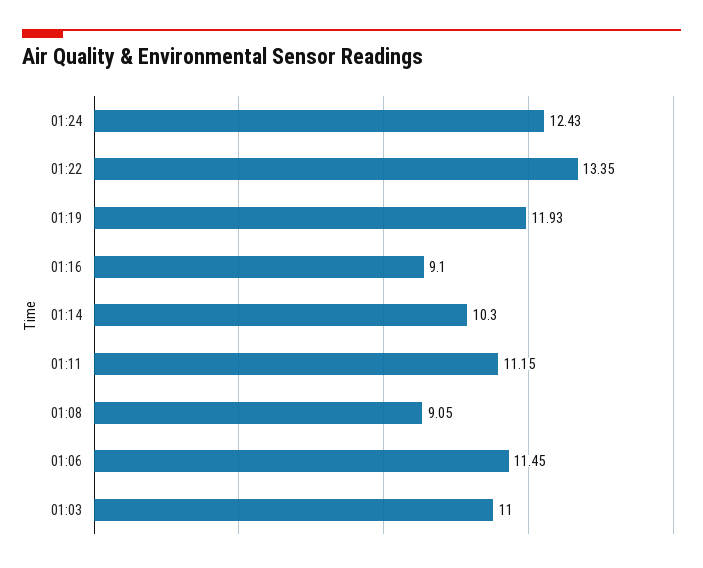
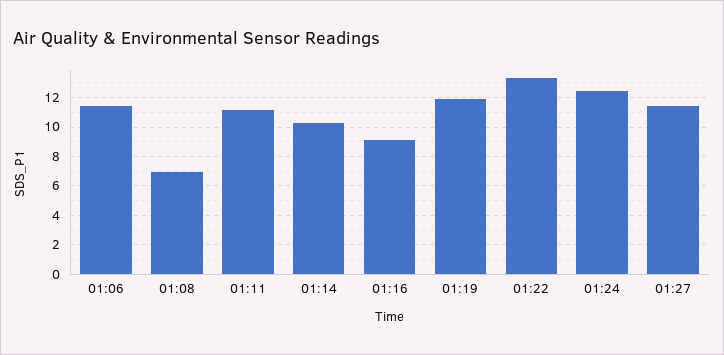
01:08: 9.05 -> 7
01:03: 11 -> none
01:27: none -> 11.5

